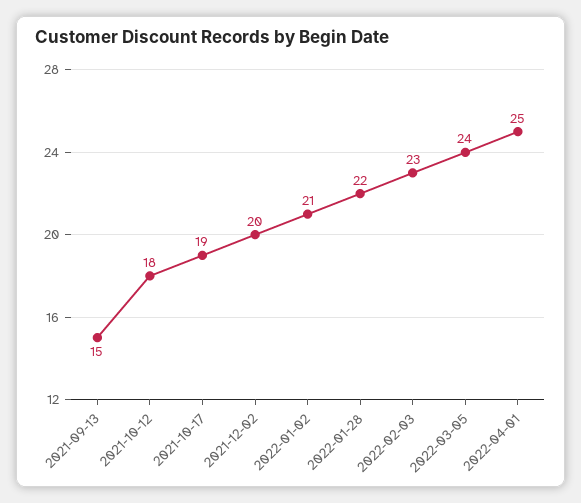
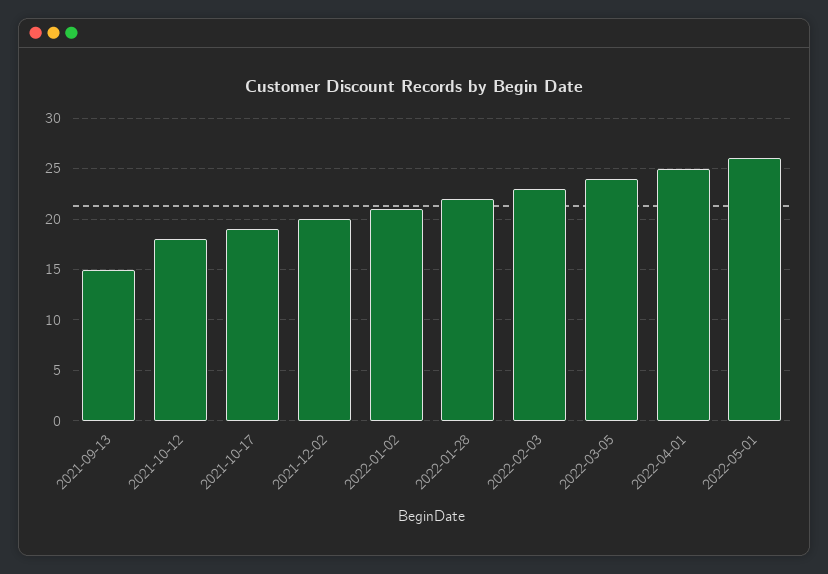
2022-05-01: none -> 26

